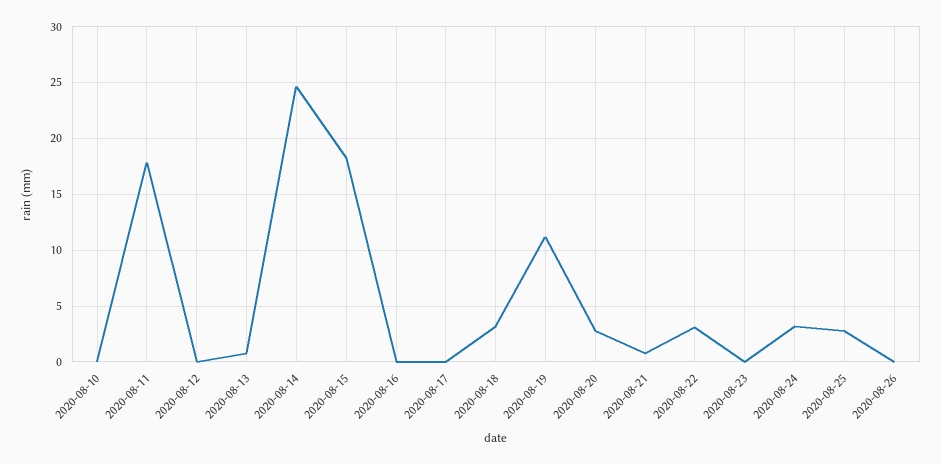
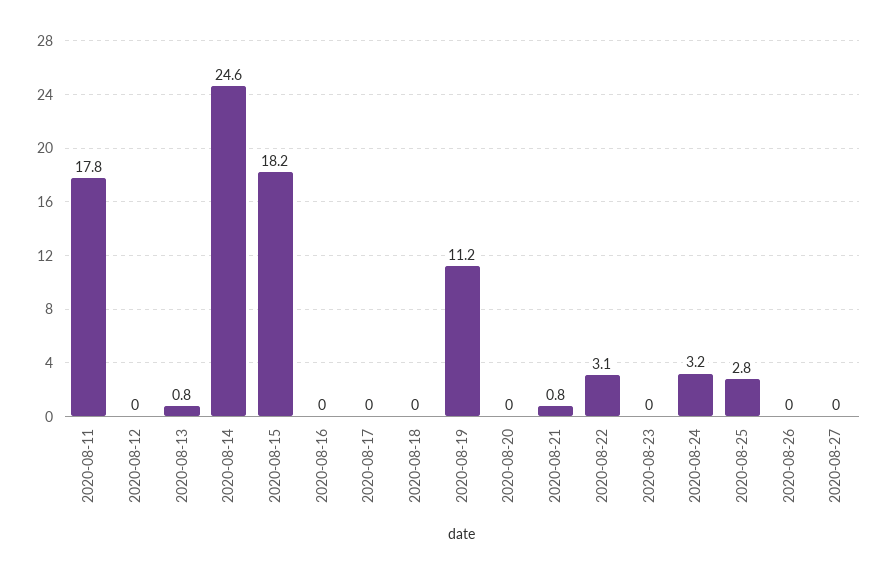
2020-08-10: 0 -> none
2020-08-18: 3 -> 0
2020-08-20: 3 -> 0
2020-08-27: none -> 0

